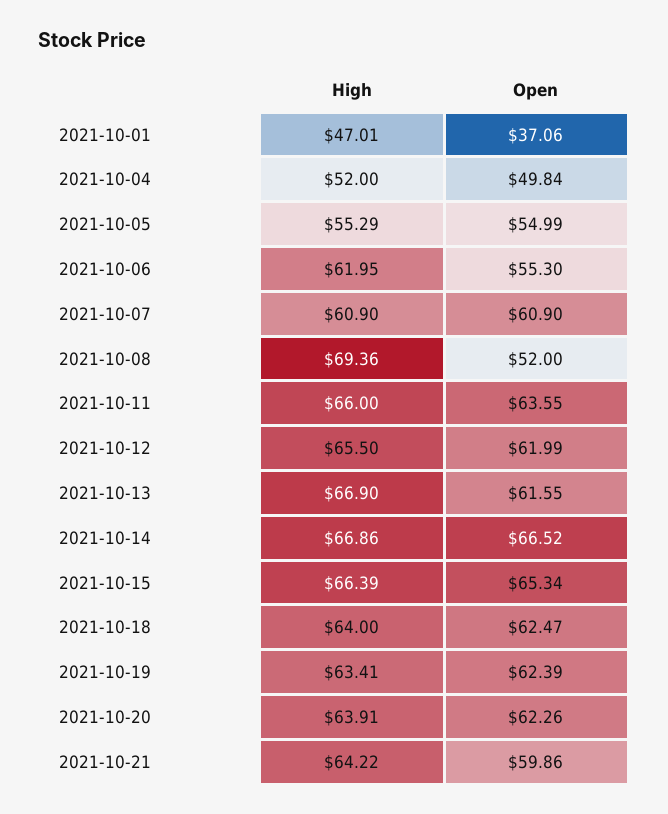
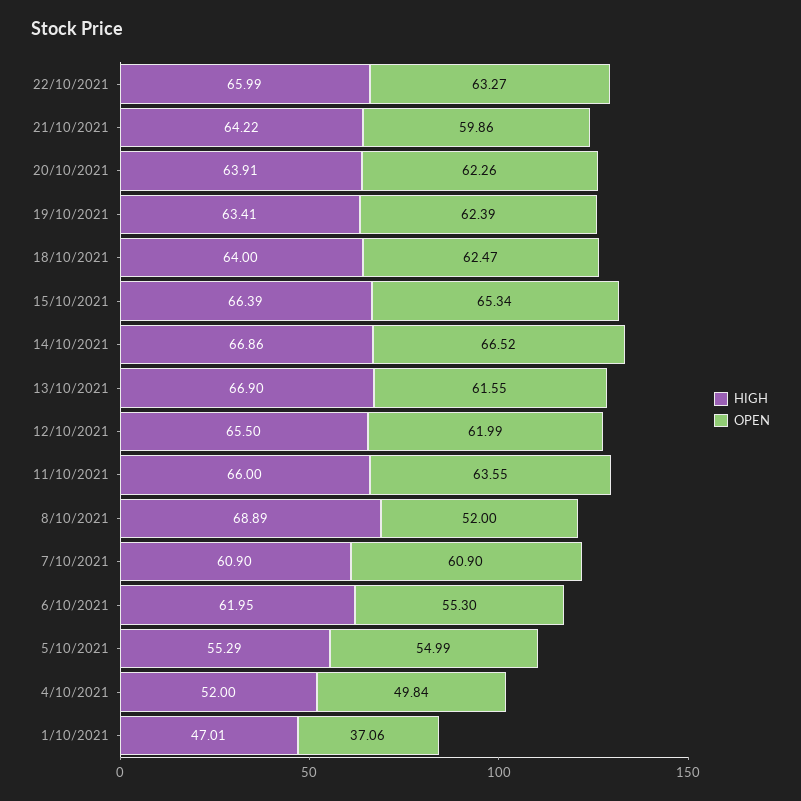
High, 2021-10-08: 69.36 -> 68.89
High, 22/10/2021: none -> 65.99
Open, 22/10/2021: none -> 63.27

